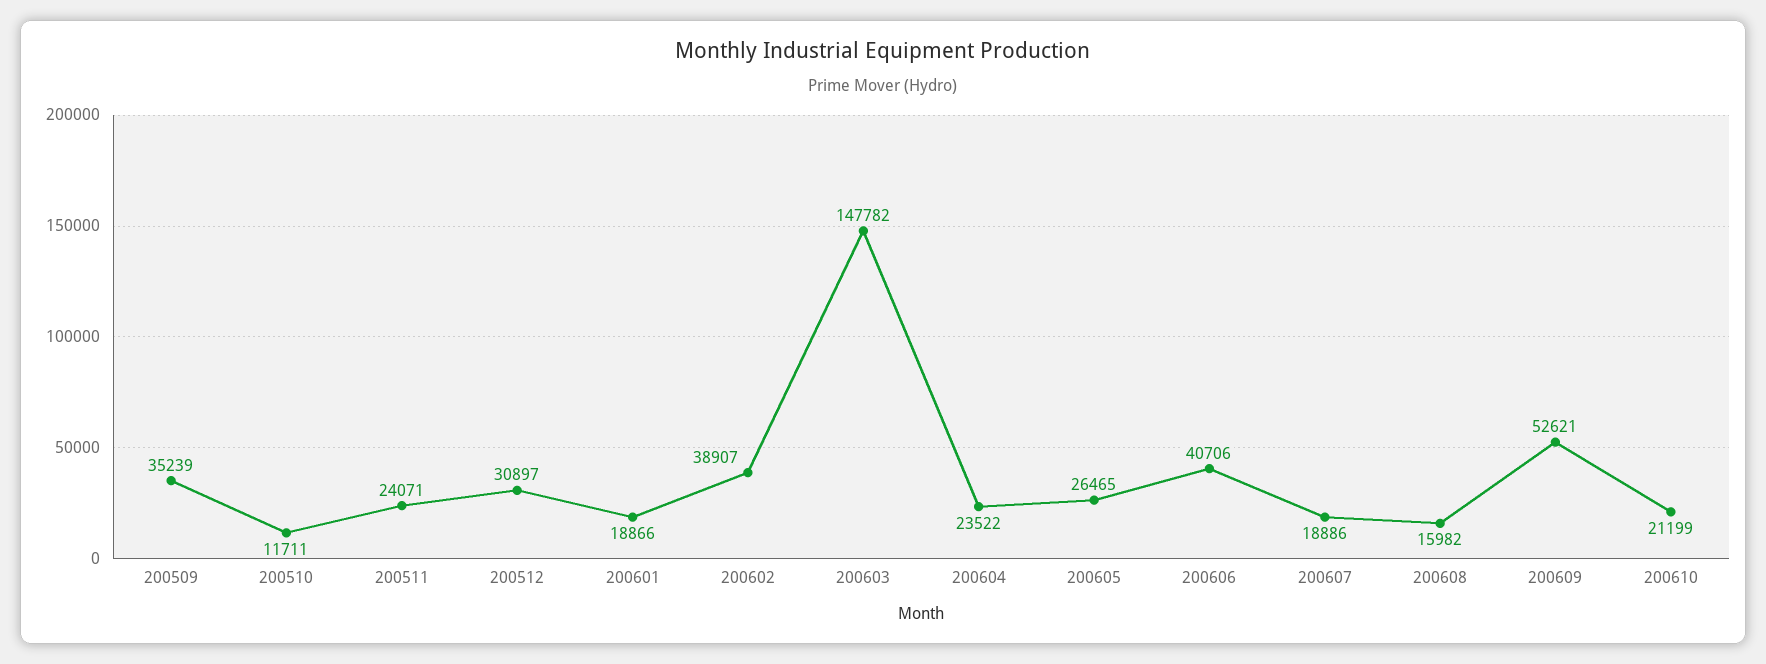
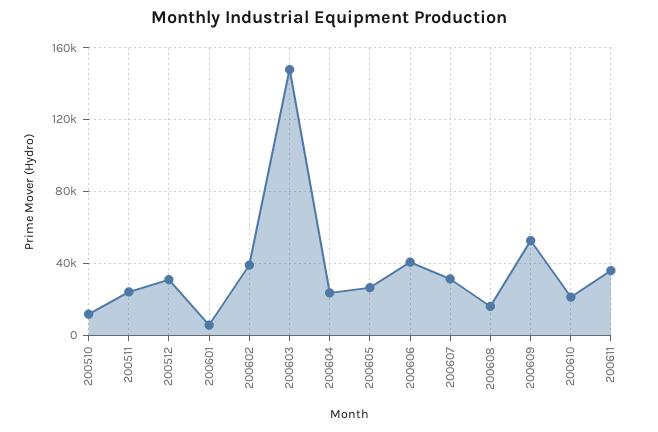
200509: 35239 -> none
200601: 18866 -> 5000
200607: 18886 -> 30000
200611: none -> 35000

